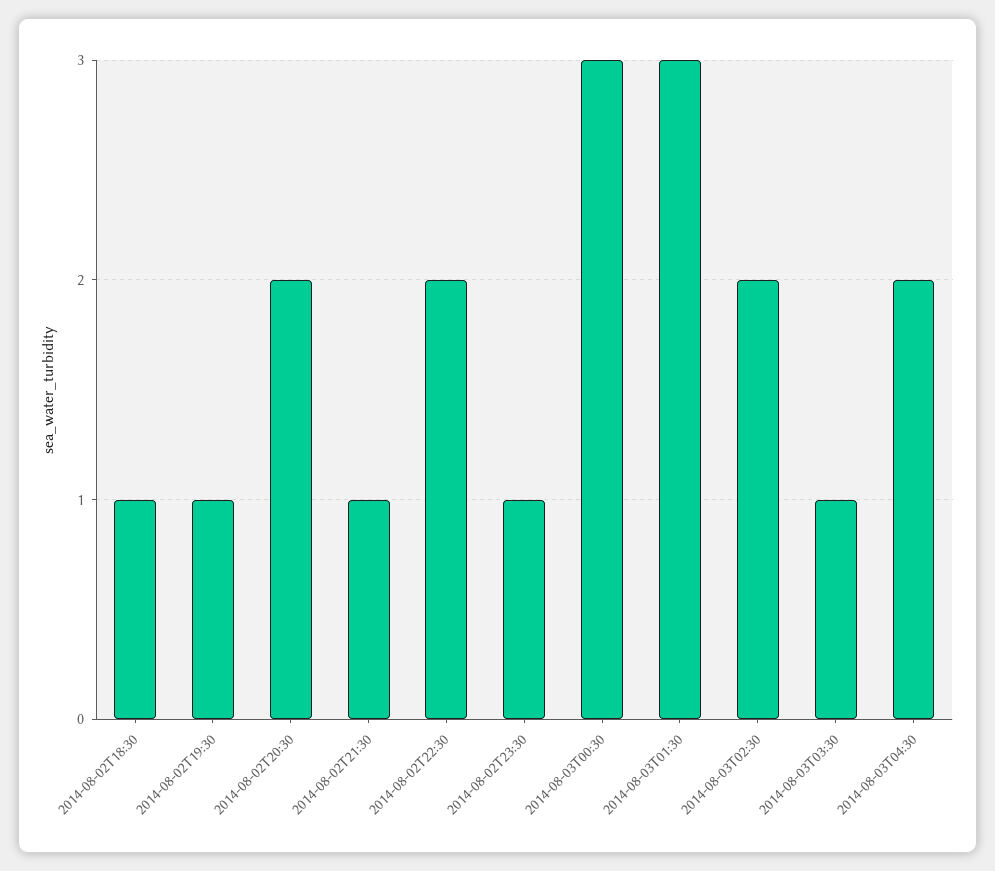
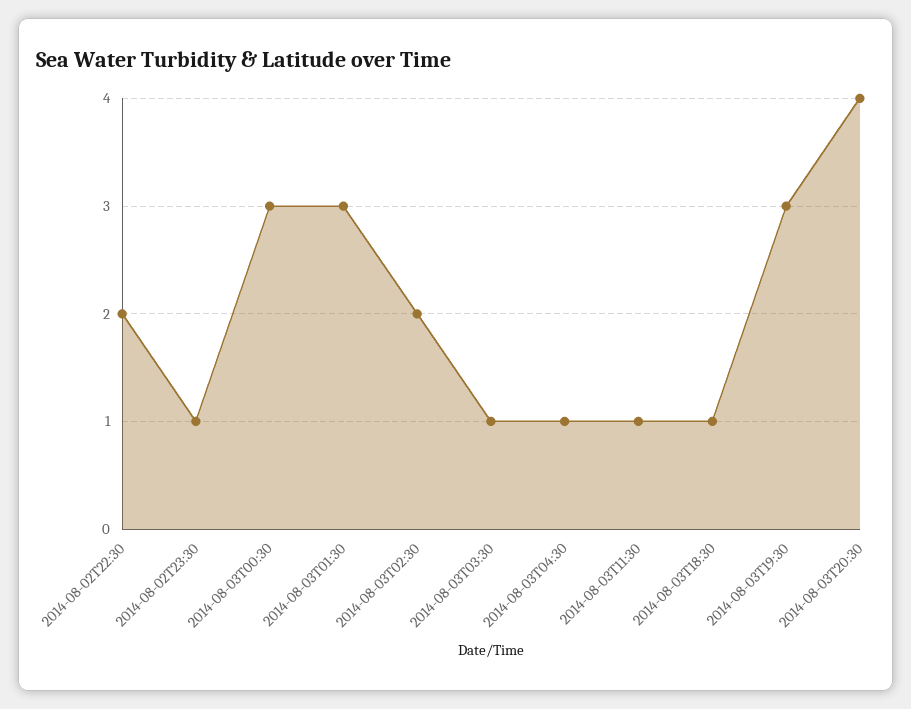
2014-08-02T18:30: 1 -> none
2014-08-02T19:30: 1 -> none
2014-08-02T20:30: 2 -> none
2014-08-02T21:30: 1 -> none
2014-08-03T04:30: 2 -> 1
2014-08-03T11:30: none -> 1
2014-08-03T18:30: none -> 1
2014-08-03T19:30: none -> 3
2014-08-03T20:30: none -> 4

